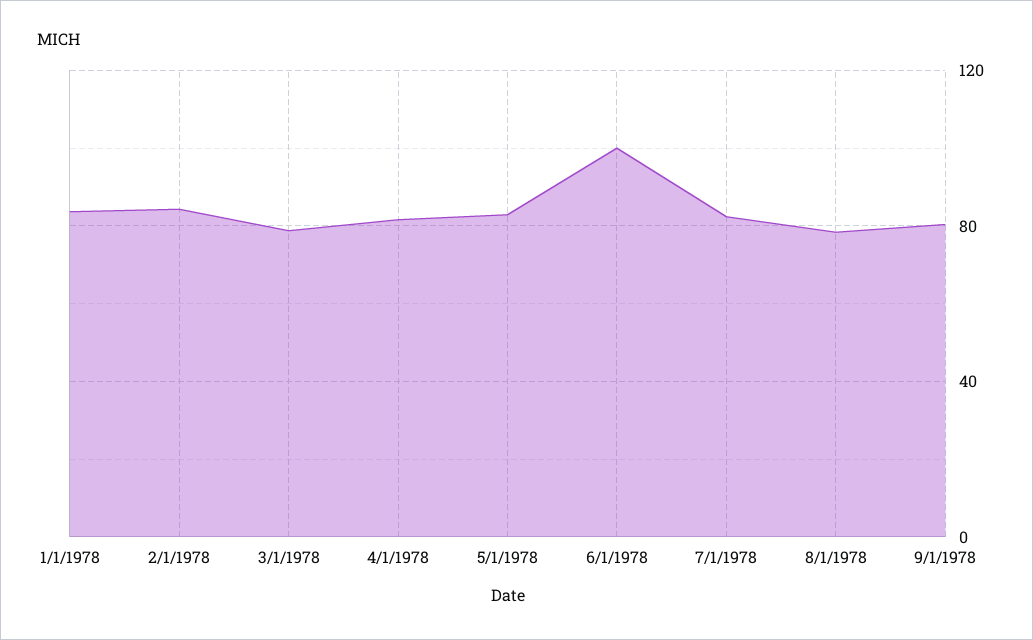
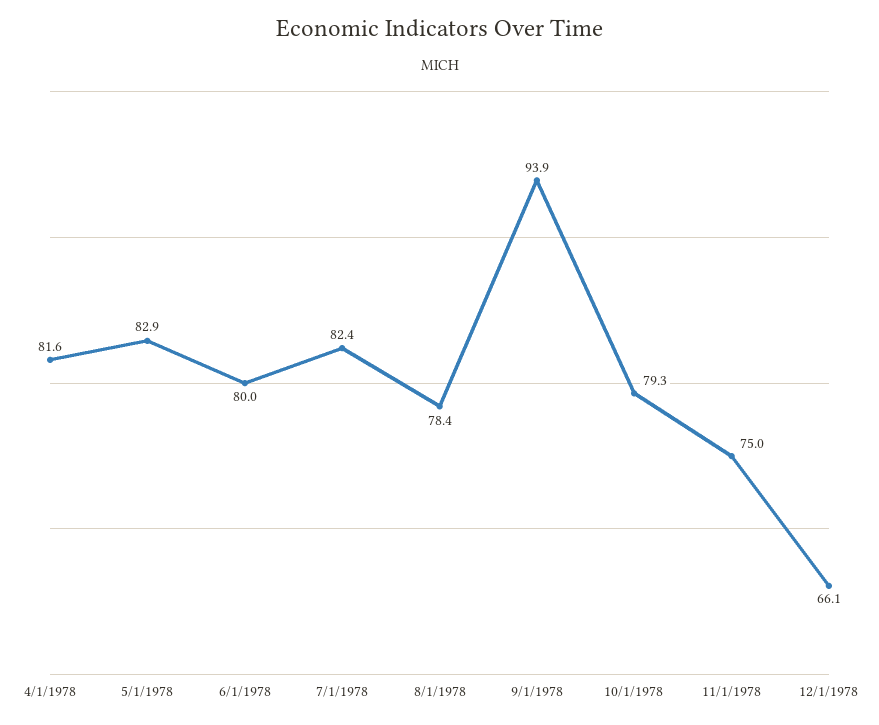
1/1/1978: 85 -> none
2/1/1978: 85 -> none
3/1/1978: 80 -> none
6/1/1978: 100 -> 80
9/1/1978: 80 -> 93.9
10/1/1978: none -> 79.3
11/1/1978: none -> 75
12/1/1978: none -> 66.1

